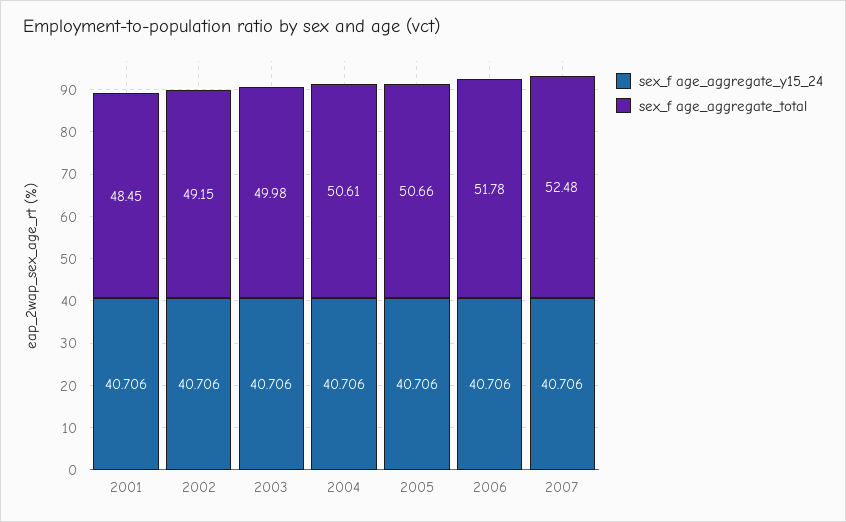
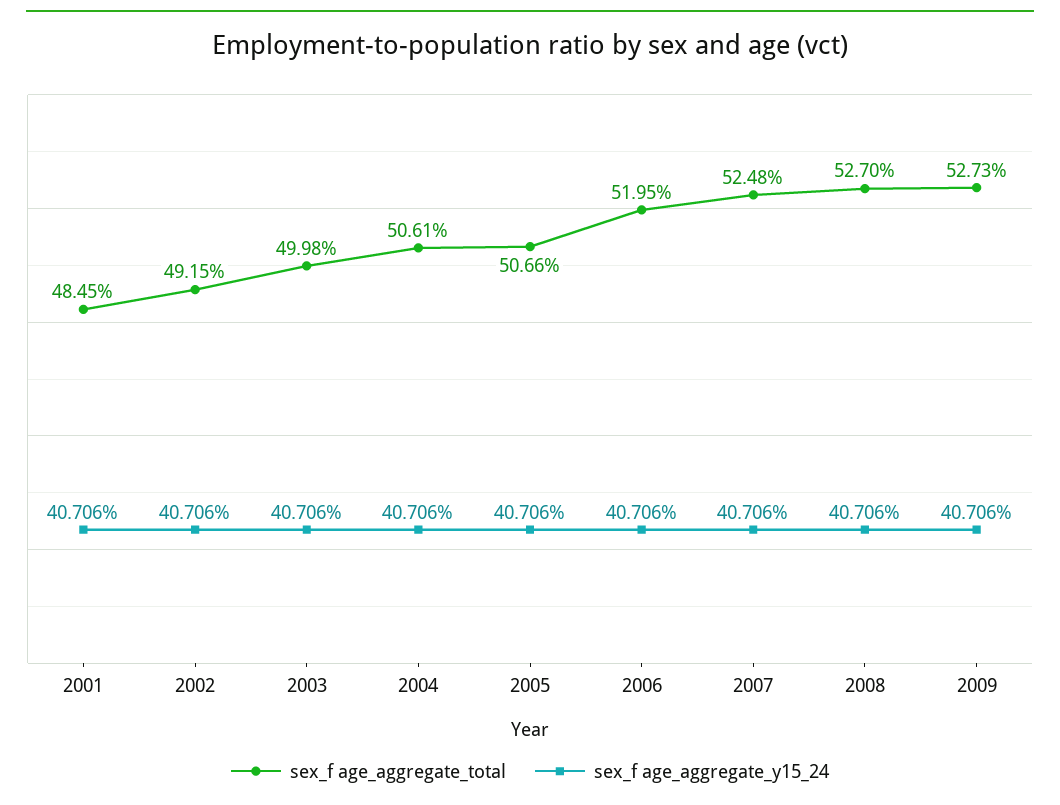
sex_f age_aggregate_total, 2006: 51.78 -> 51.95
sex_f age_aggregate_total, 2008: none -> 52.7
sex_f age_aggregate_y15_24, 2008: none -> 40.706
sex_f age_aggregate_total, 2009: none -> 52.73
sex_f age_aggregate_y15_24, 2009: none -> 40.706

